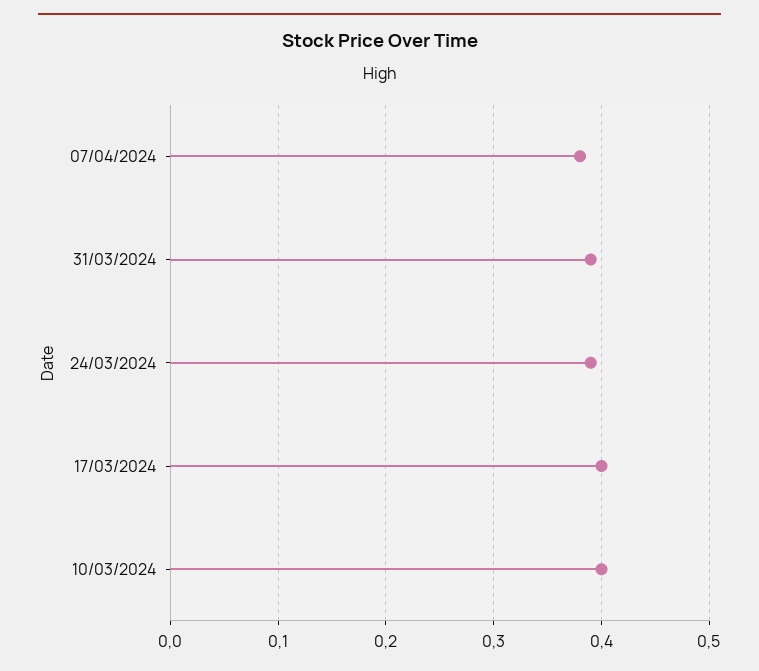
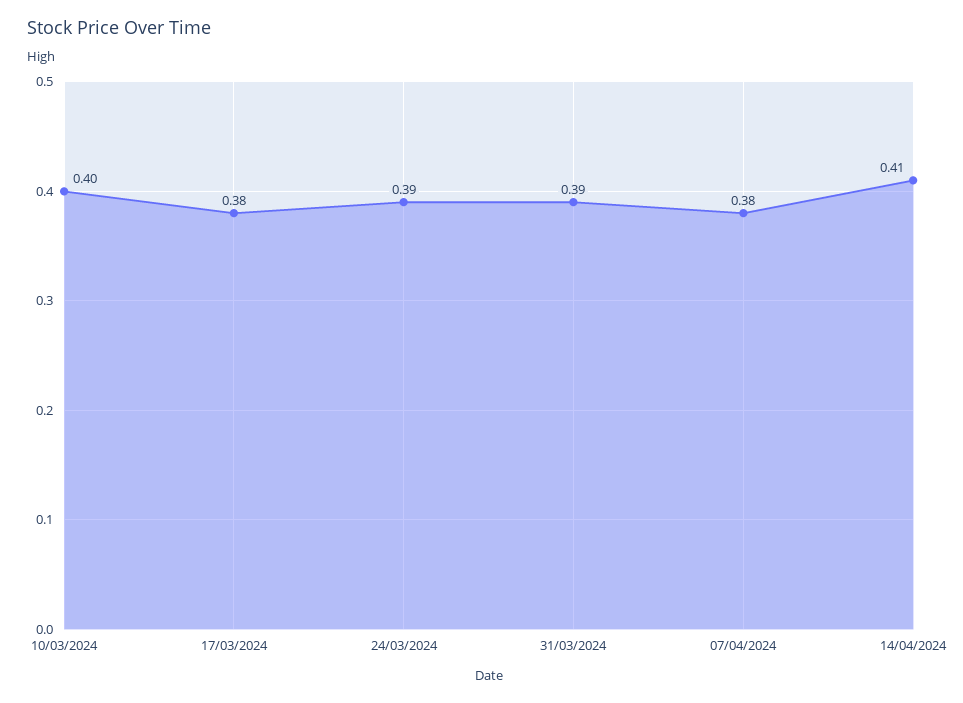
17/03/2024: 0.4 -> 0.38
14/04/2024: none -> 0.41

